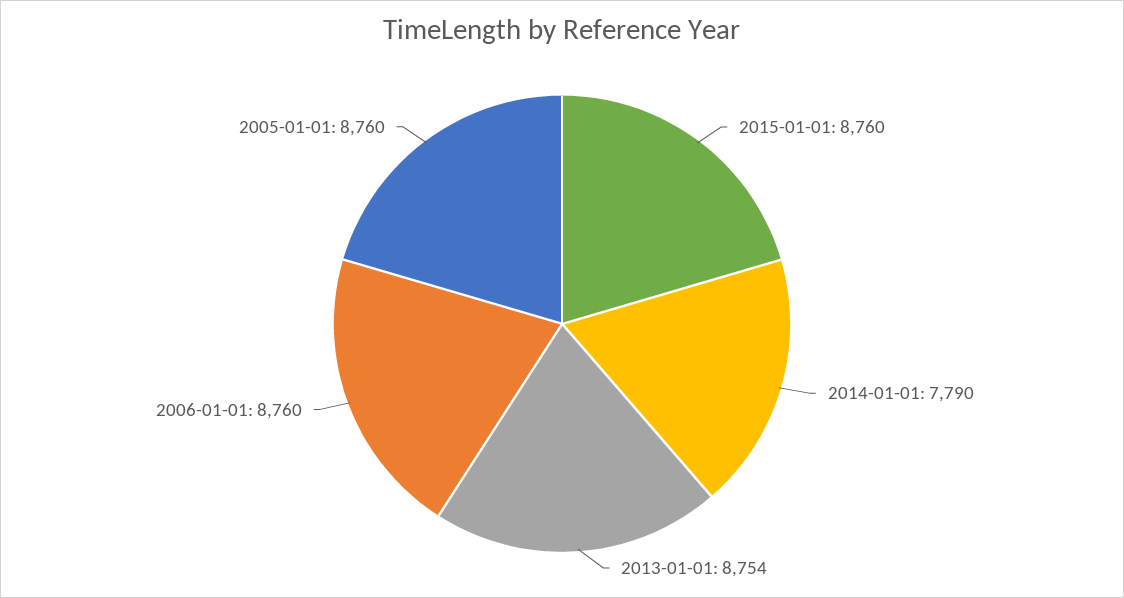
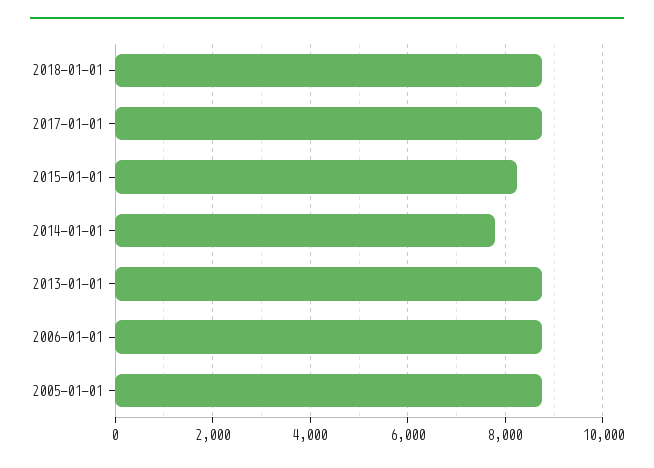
2015-01-01: 8760 -> 8200
2018-01-01: none -> 8800
2017-01-01: none -> 8800

